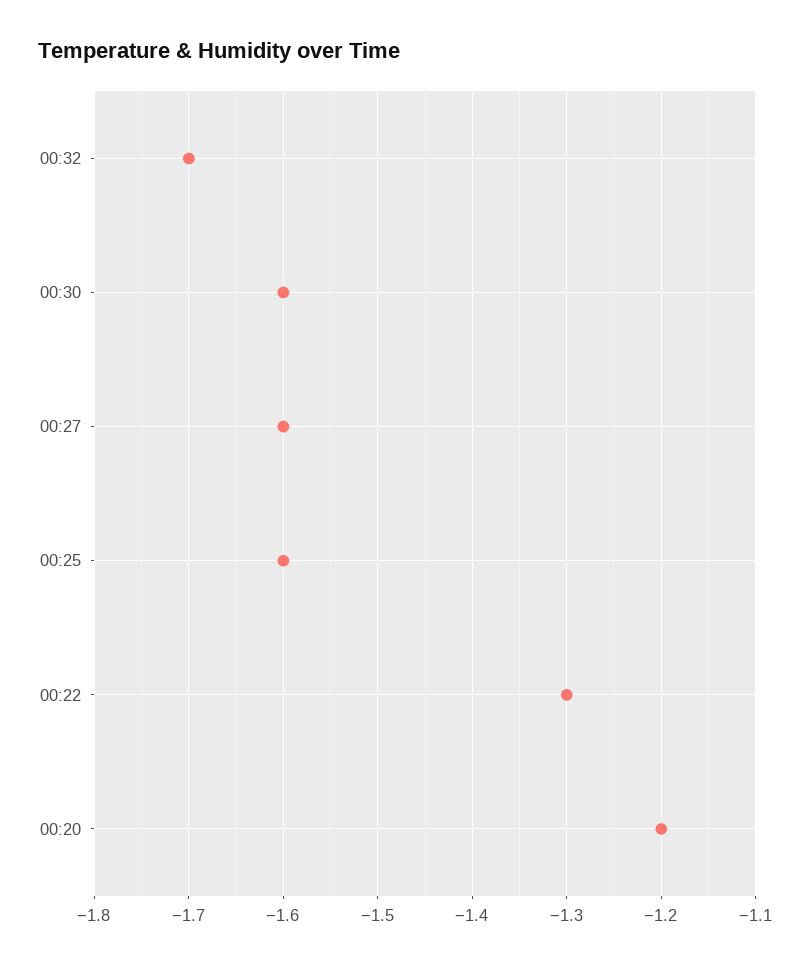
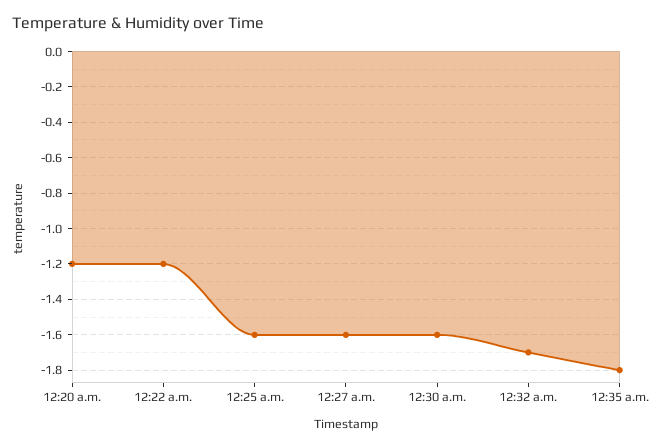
00:22: -1.3 -> -1.2
12:35 a.m.: none -> -1.8

